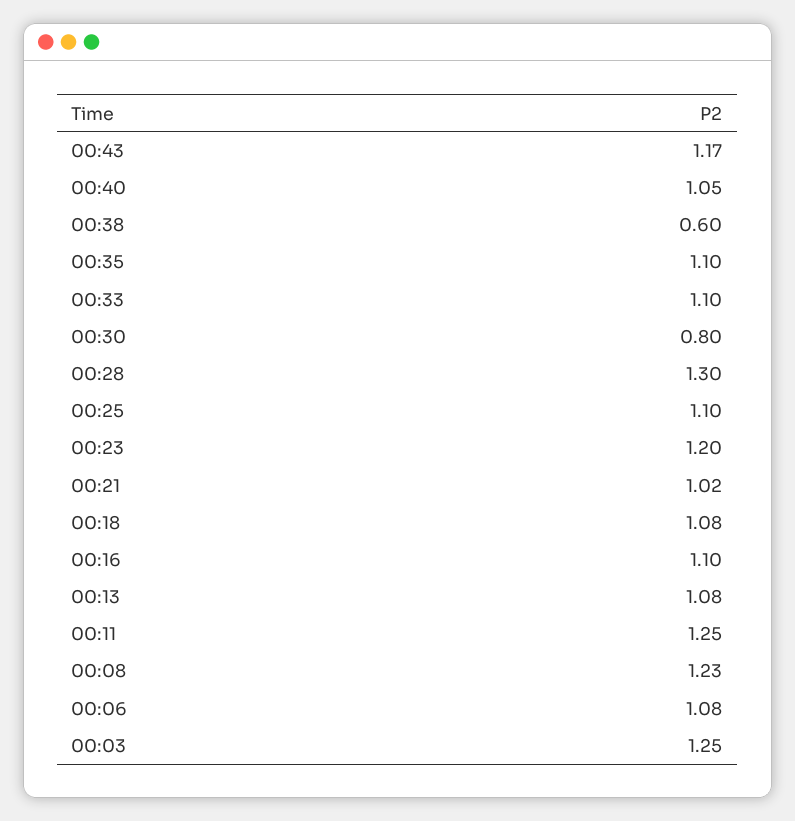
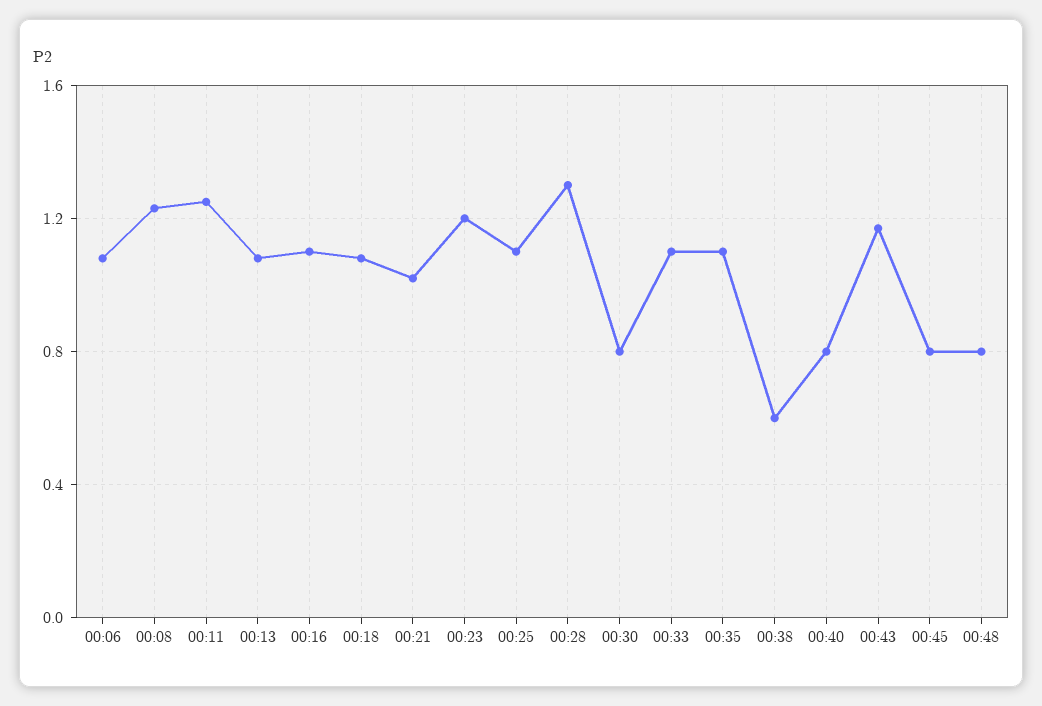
00:40: 1.05 -> 0.8
00:03: 1.25 -> none
00:45: none -> 0.8
00:48: none -> 0.8

